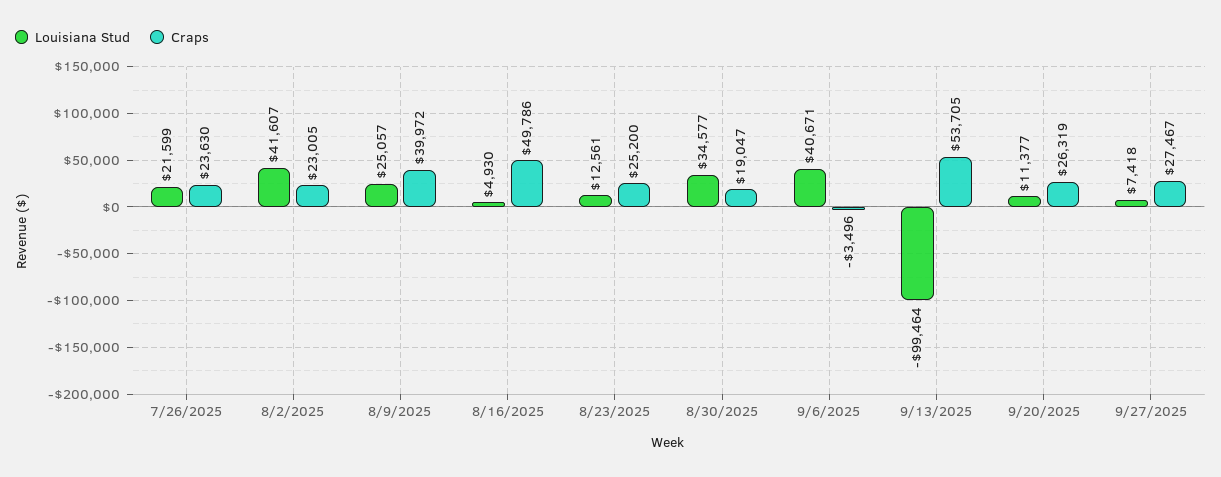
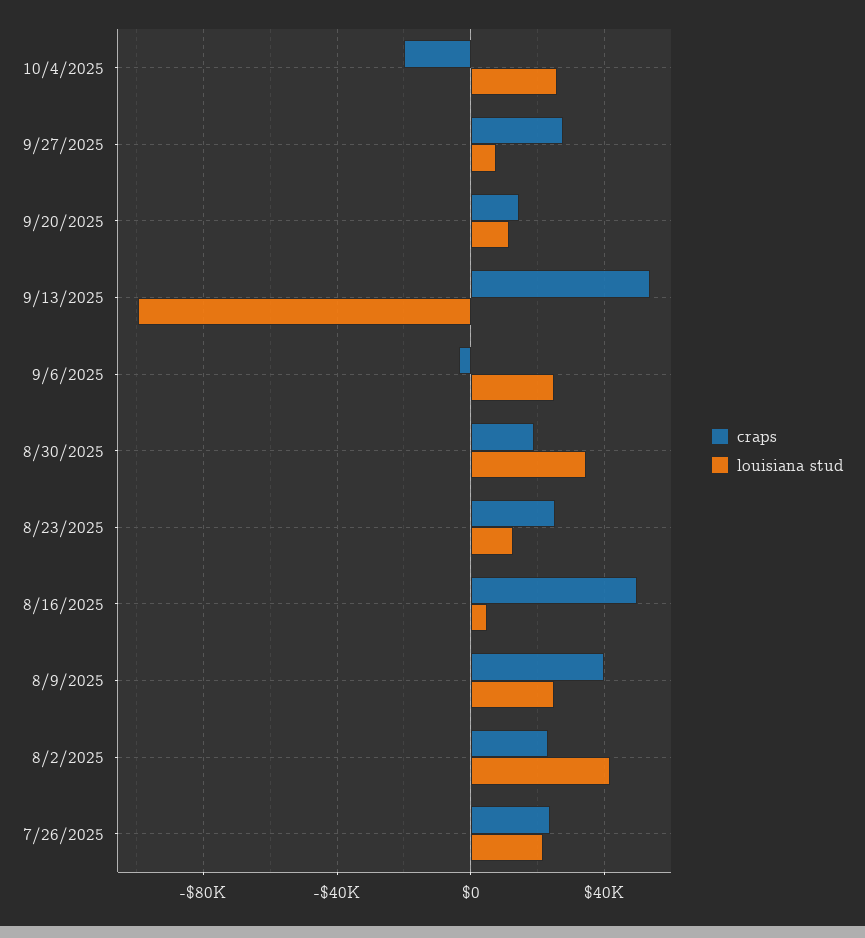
Louisiana Stud, 9/6/2025: 40671 -> 25000
Craps, 9/20/2025: 26319 -> 15000
Craps, 10/4/2025: none -> -20000
Louisiana Stud, 10/4/2025: none -> 25000

